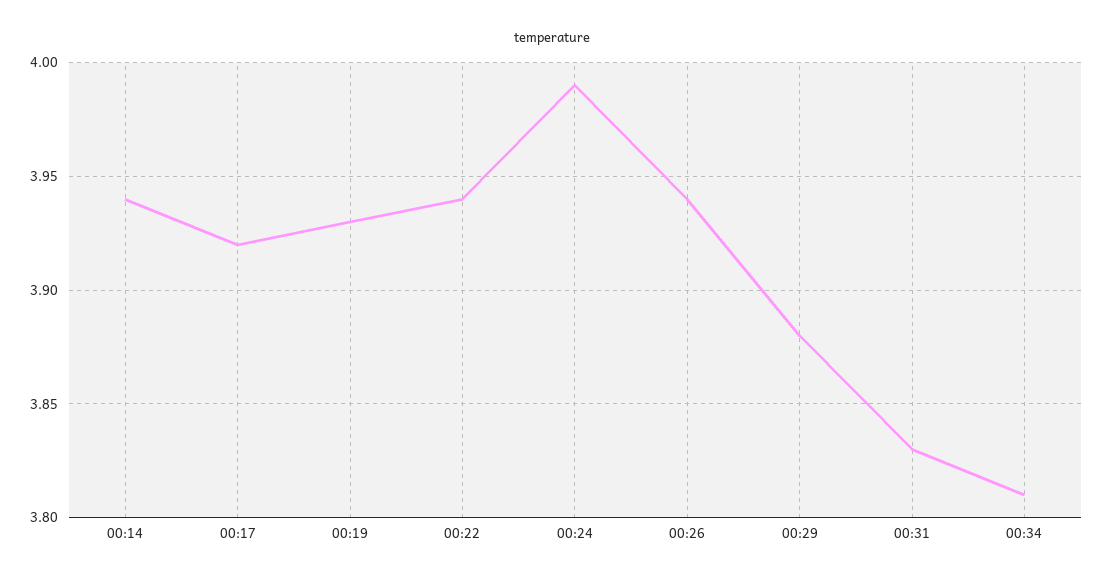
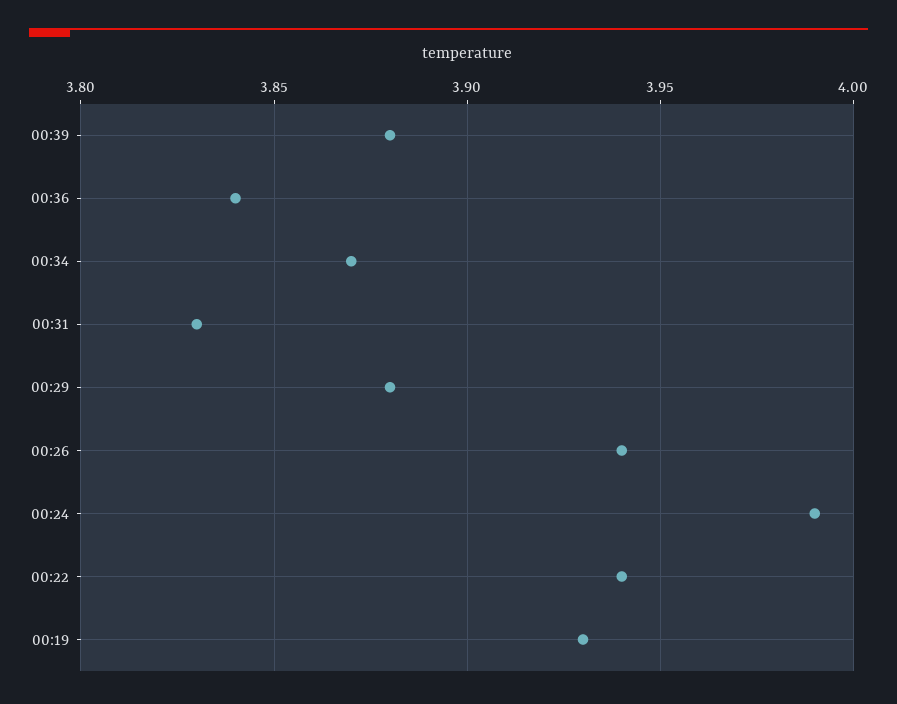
00:14: 3.94 -> none
00:17: 3.92 -> none
00:34: 3.81 -> 3.87
00:39: none -> 3.88
00:36: none -> 3.84

